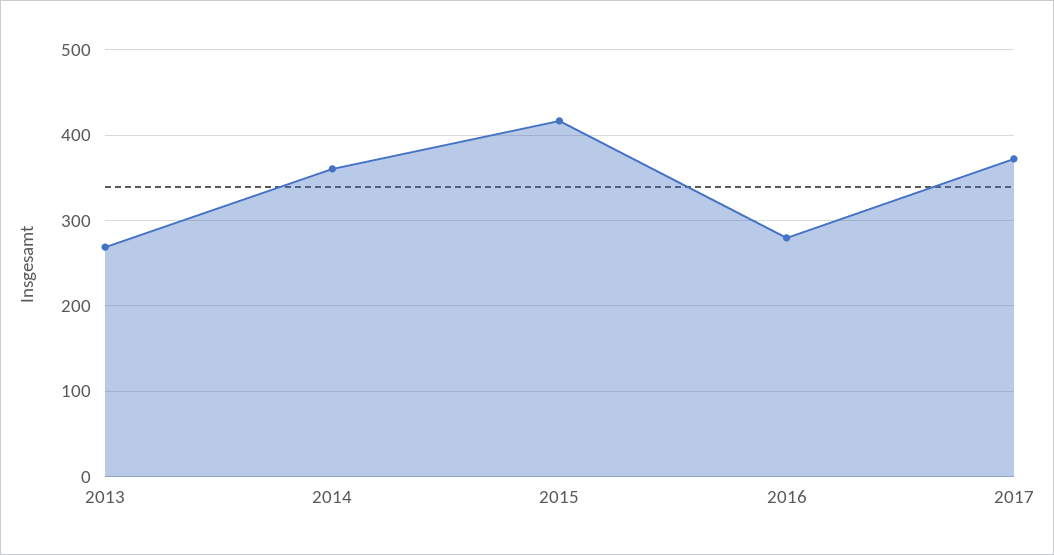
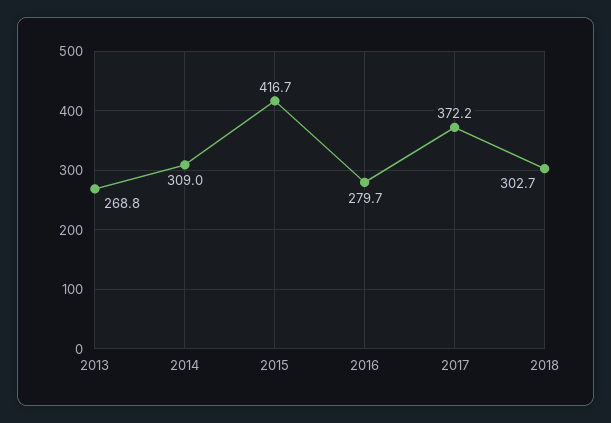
2014: 360 -> 309
2018: none -> 302.7

